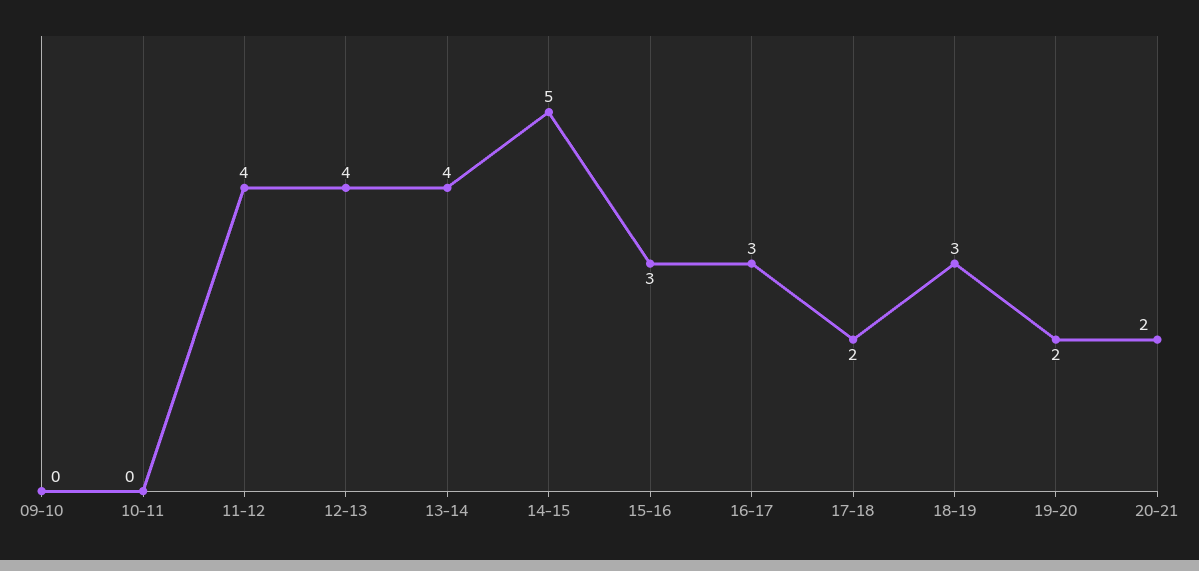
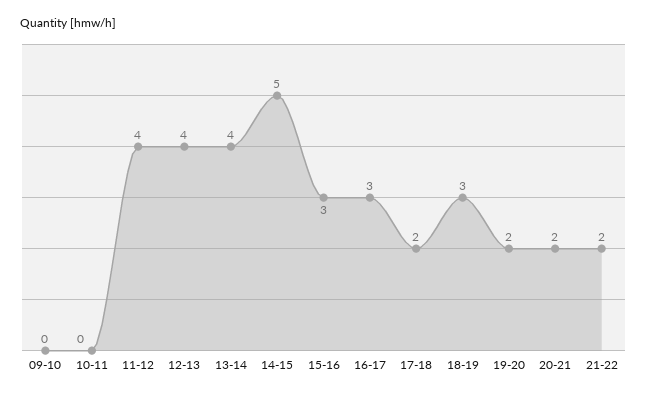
21-22: none -> 2

